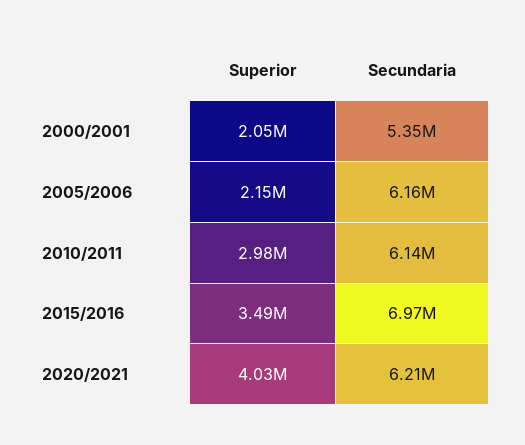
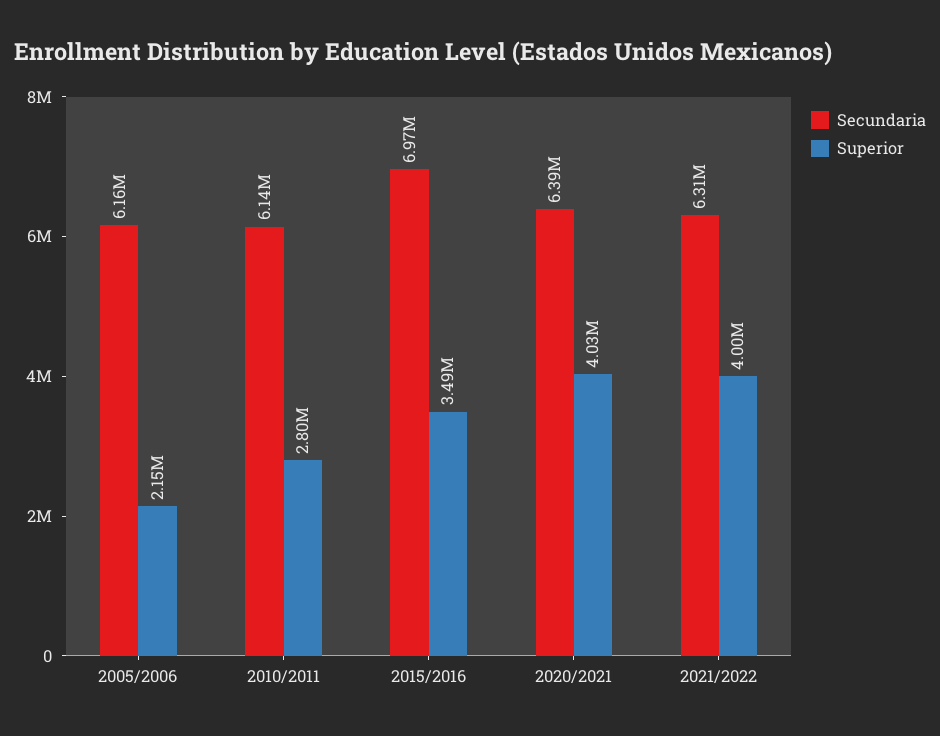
Superior, 2000/2001: 2050000 -> none
Secundaria, 2000/2001: 5350000 -> none
Superior, 2010/2011: 2980000 -> 2800000
Secundaria, 2020/2021: 6210000 -> 6390000
Secundaria, 2021/2022: none -> 6310000
Superior, 2021/2022: none -> 4000000

